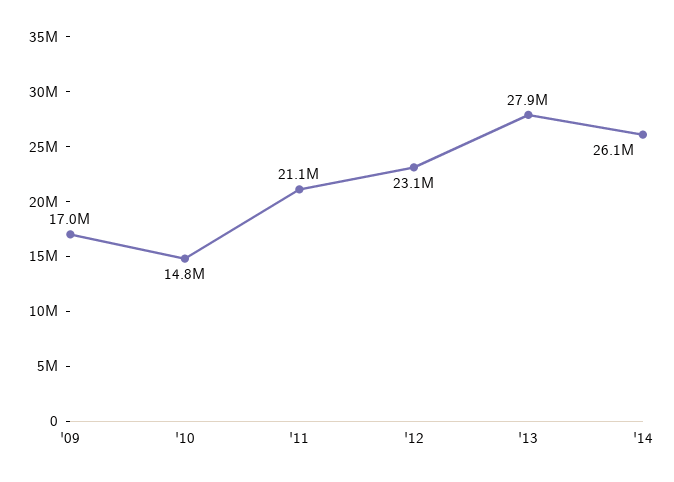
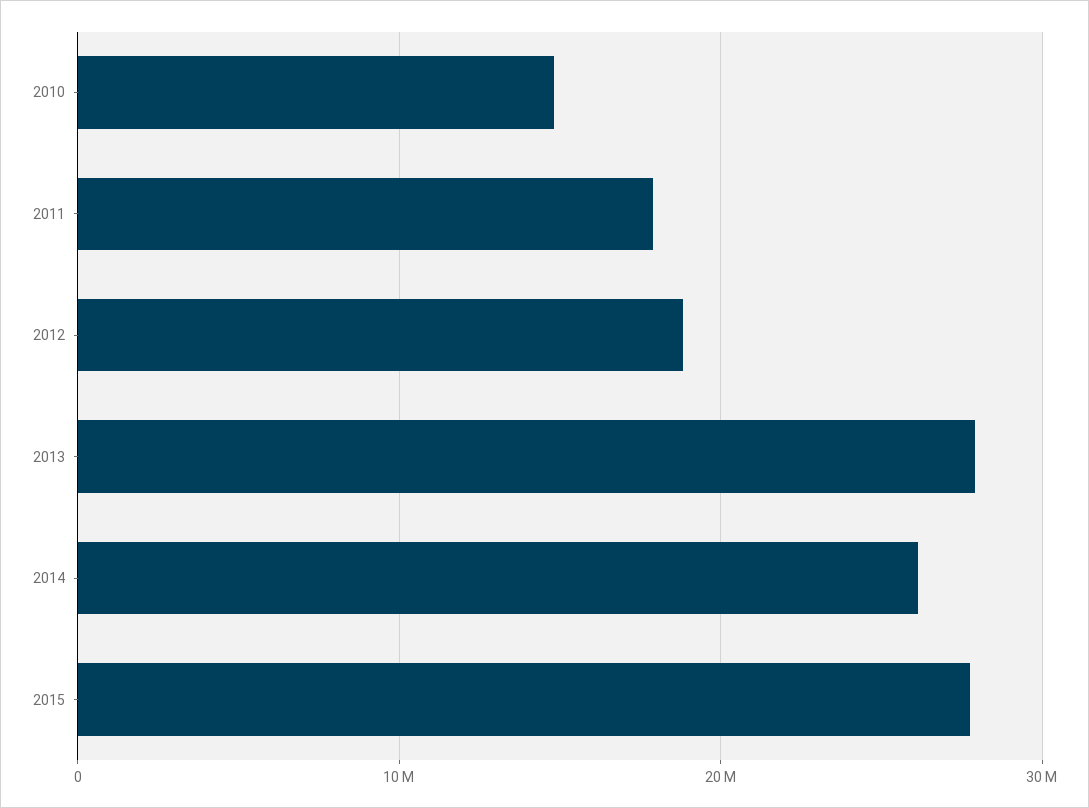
'09: 17000000 -> none
'11: 21100000 -> 18000000
'12: 23100000 -> 19000000
2015: none -> 28000000

